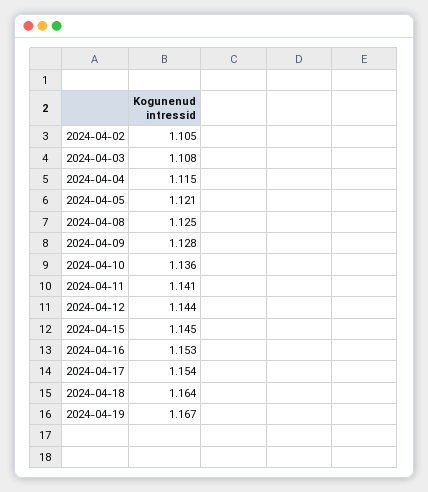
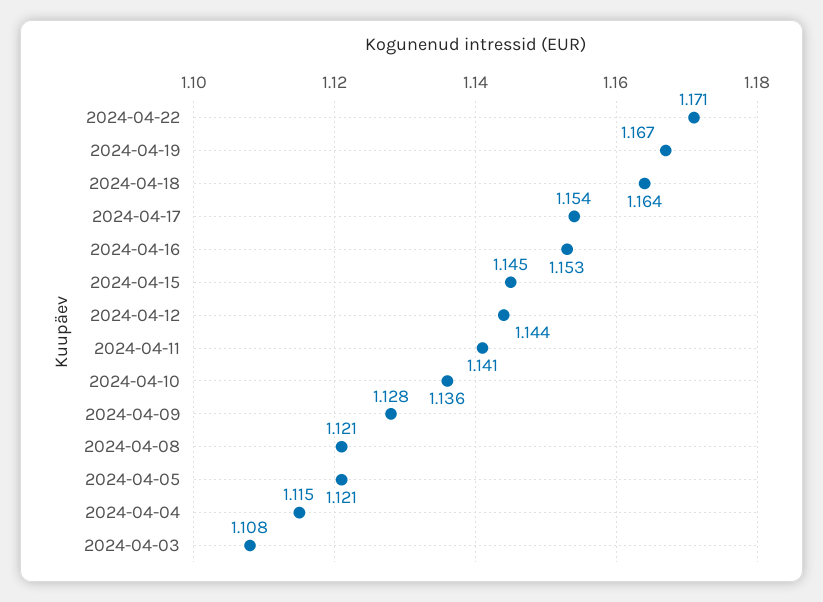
2024-04-02: 1.105 -> none
2024-04-08: 1.125 -> 1.121
2024-04-22: none -> 1.171

